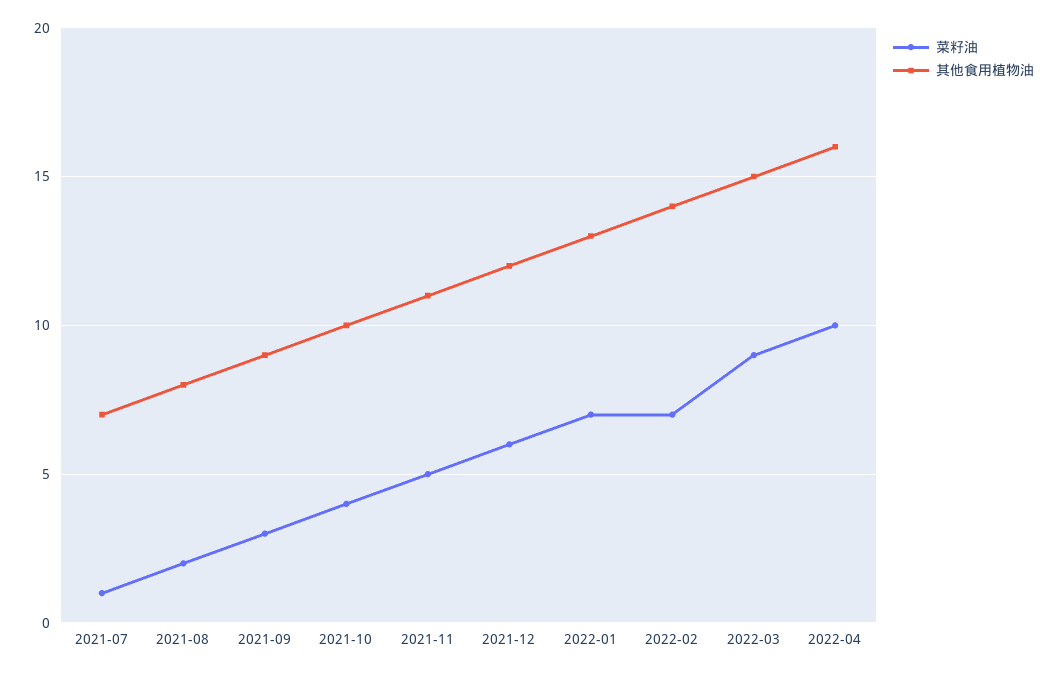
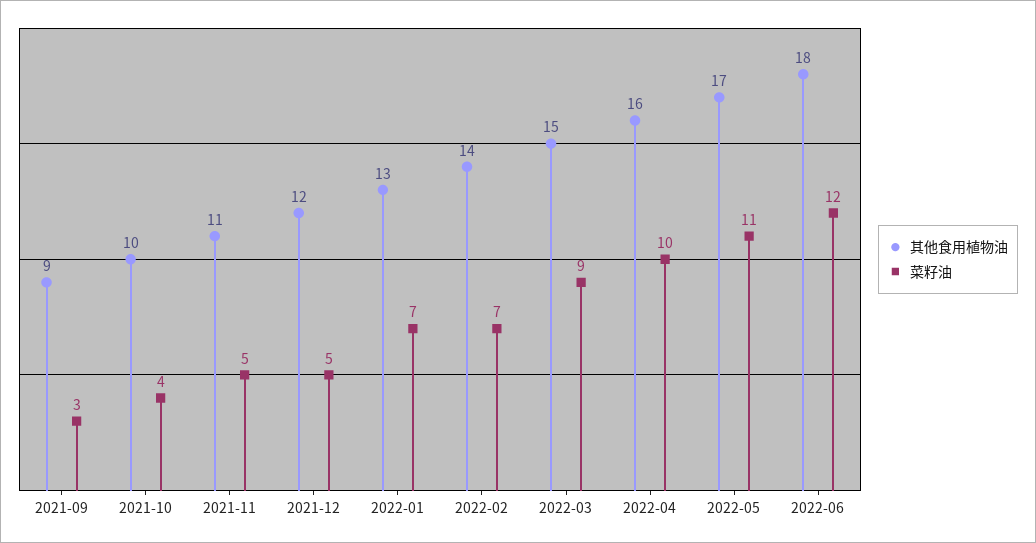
菜籽油, 2021-07: 1 -> none
其他食用植物油, 2021-07: 7 -> none
菜籽油, 2021-08: 2 -> none
其他食用植物油, 2021-08: 8 -> none
菜籽油, 2021-12: 6 -> 5
其他食用植物油, 2022-05: none -> 17
菜籽油, 2022-05: none -> 11
其他食用植物油, 2022-06: none -> 18
菜籽油, 2022-06: none -> 12

